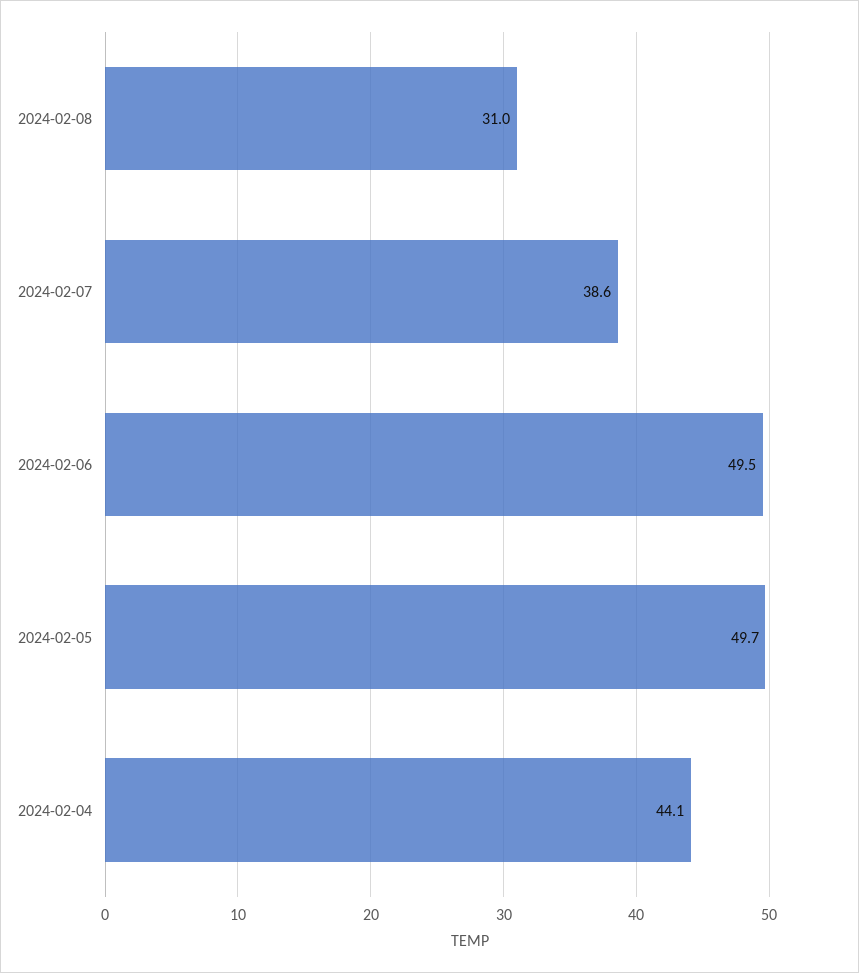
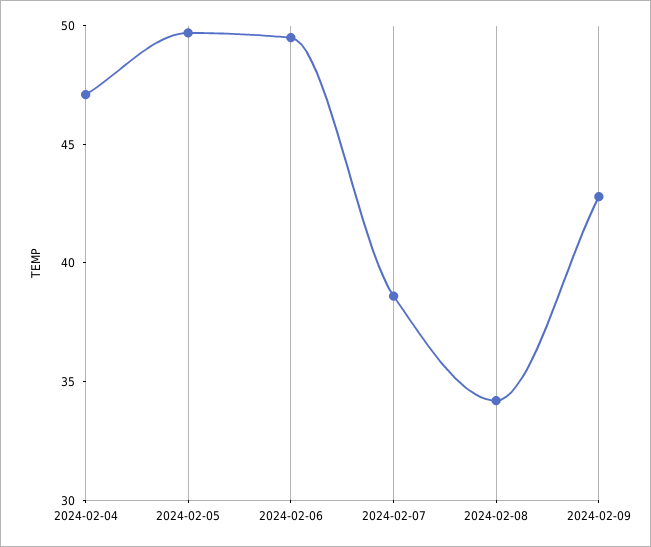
2024-02-08: 31 -> 34
2024-02-04: 44.1 -> 47
2024-02-09: none -> 43

